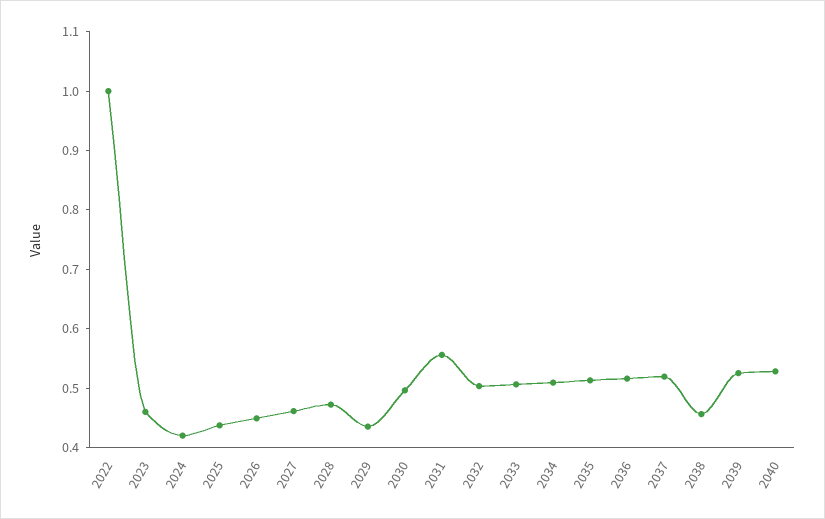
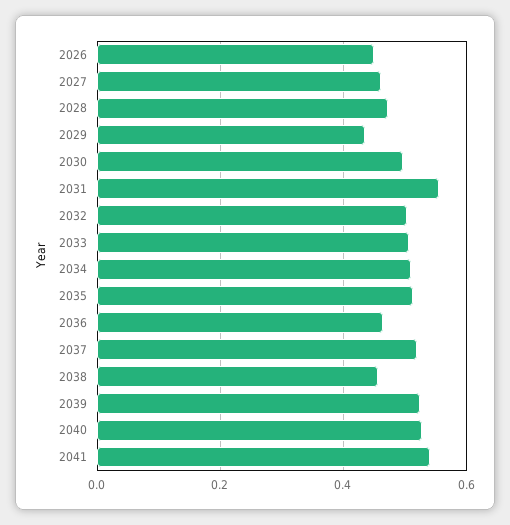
2022: 1 -> none
2023: 0.46 -> none
2024: 0.42 -> none
2025: 0.44 -> none
2036: 0.52 -> 0.46
2041: none -> 0.54

